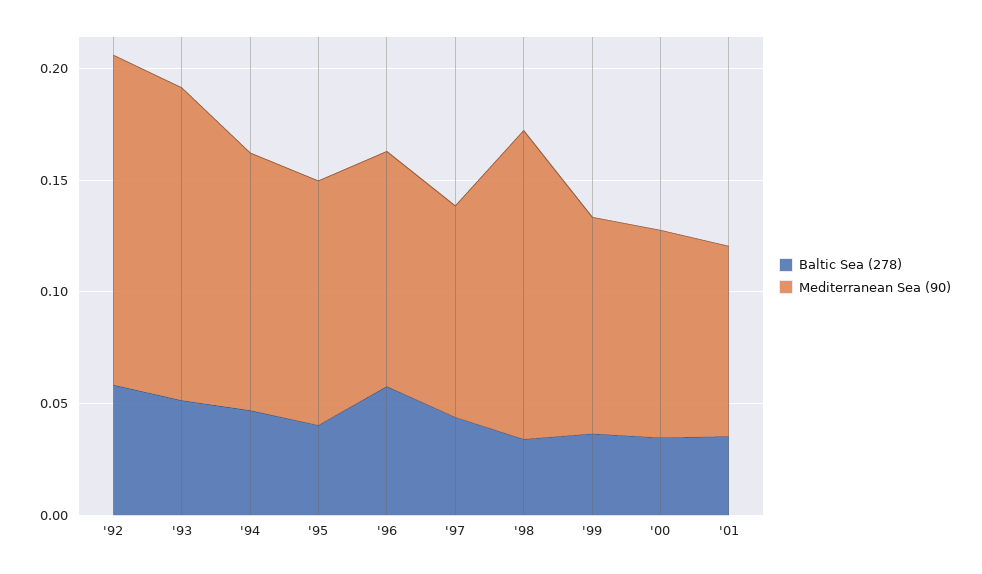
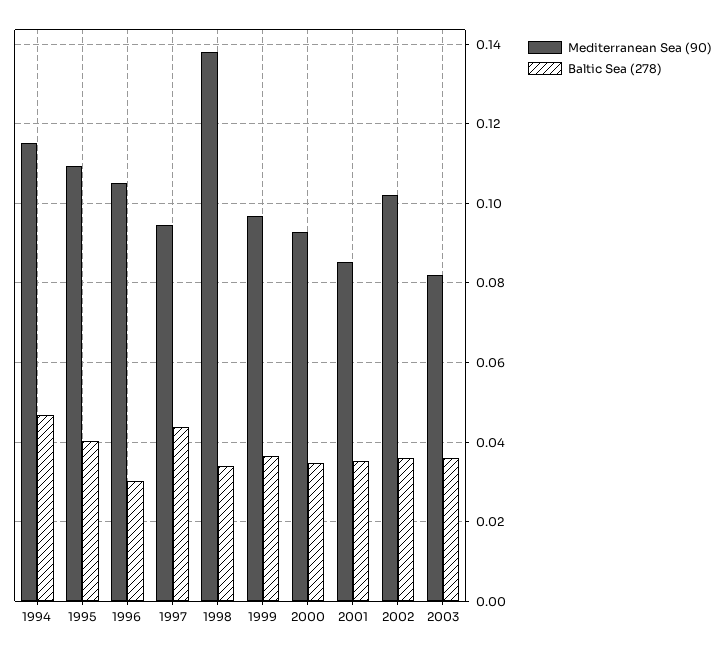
Baltic Sea (278), '92: 0.06 -> none
Mediterranean Sea (90), '92: 0.15 -> none
Baltic Sea (278), '93: 0.05 -> none
Mediterranean Sea (90), '93: 0.14 -> none
Baltic Sea (278), '96: 0.06 -> 0.03
Mediterranean Sea (90), 2002: none -> 0.102
Baltic Sea (278), 2002: none -> 0.036
Mediterranean Sea (90), 2003: none -> 0.082
Baltic Sea (278), 2003: none -> 0.036

